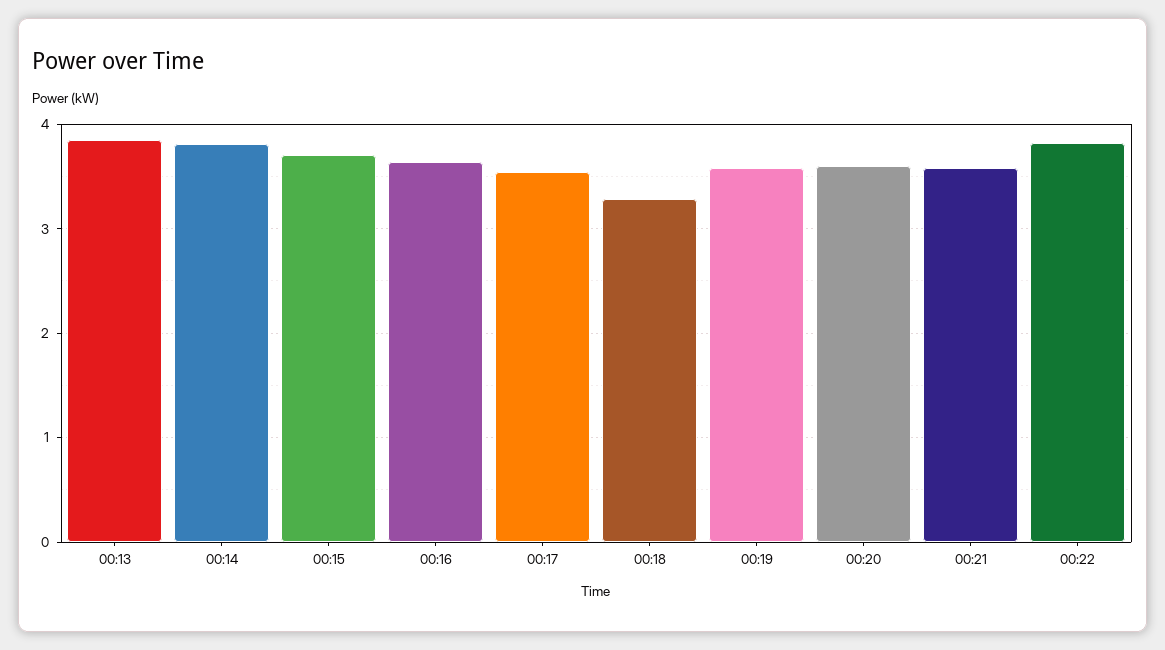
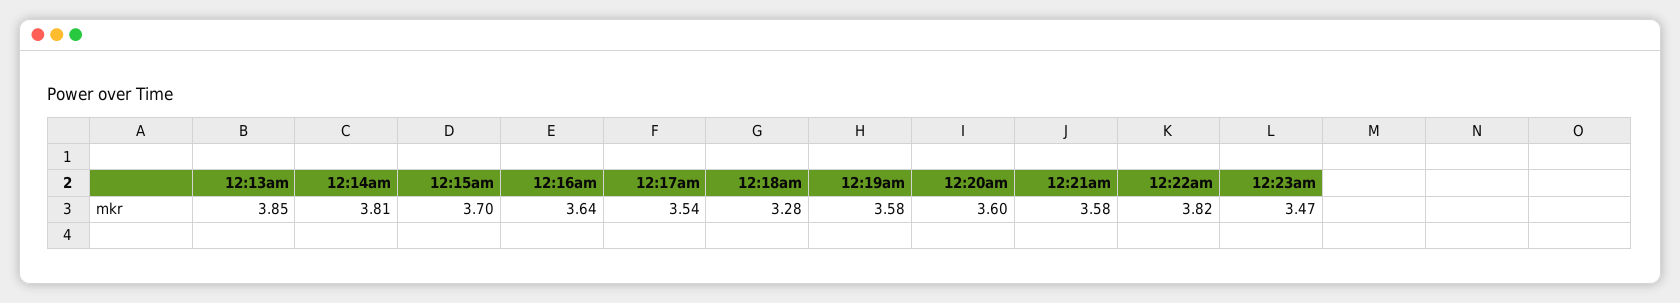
12:23am: none -> 3.47

